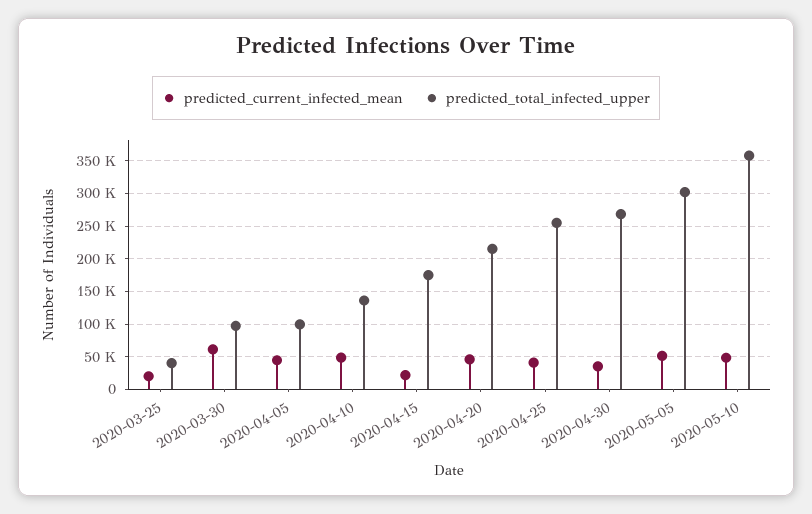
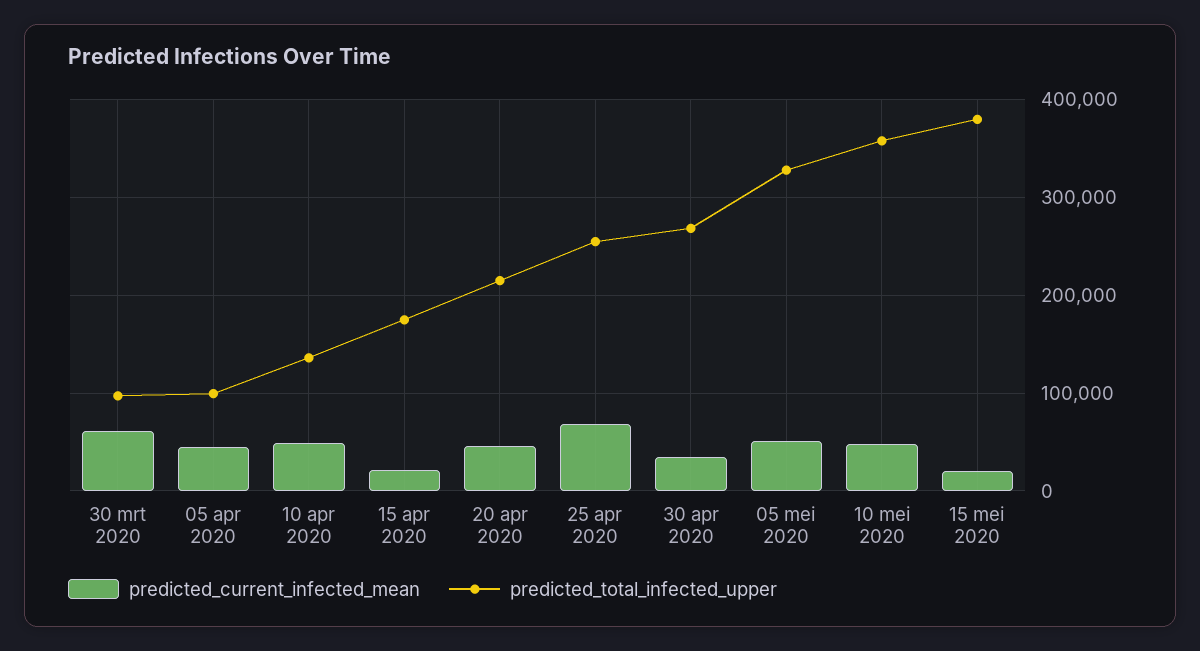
predicted_current_infected_mean, 2020-03-25: 20000 -> none
predicted_total_infected_upper, 2020-03-25: 40000 -> none
predicted_current_infected_mean, 2020-04-25: 40000 -> 70000
predicted_total_infected_upper, 2020-05-05: 300000 -> 330000
predicted_current_infected_mean, 15 mei 2020: none -> 20000
predicted_total_infected_upper, 15 mei 2020: none -> 380000

